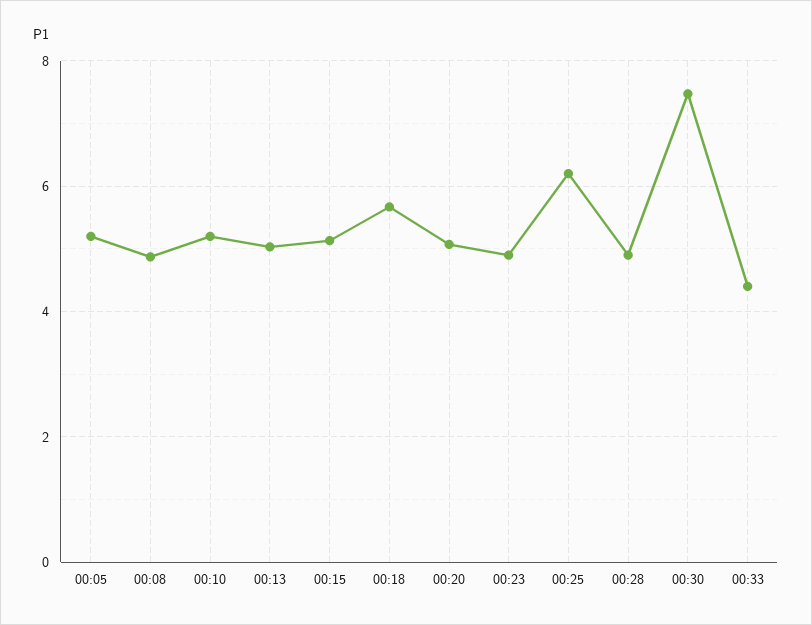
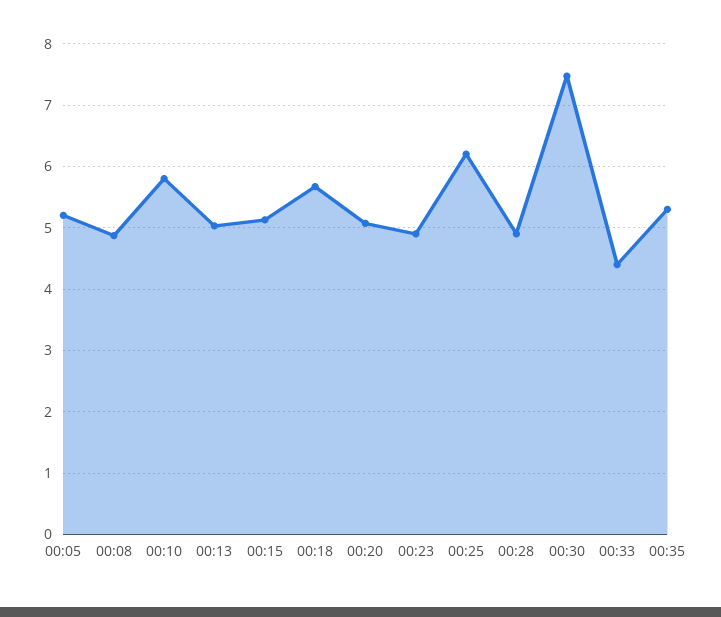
00:10: 5.2 -> 5.8
00:35: none -> 5.3

